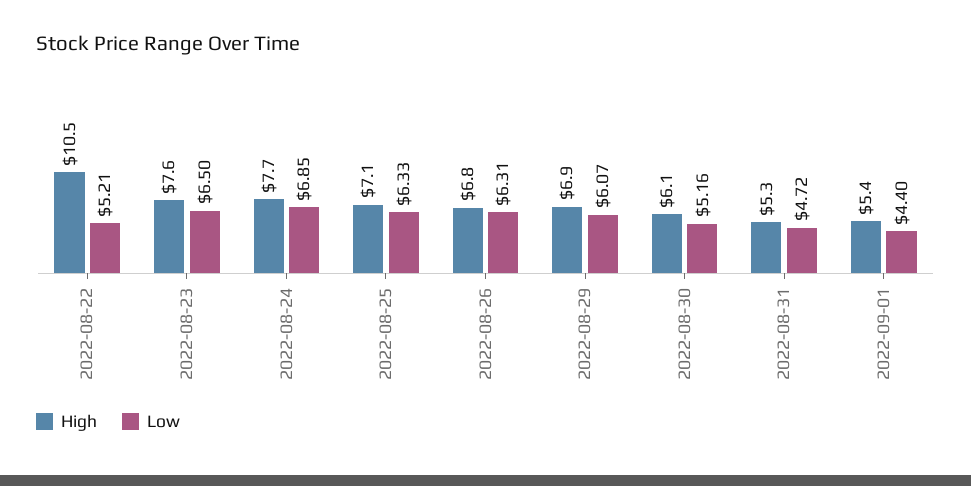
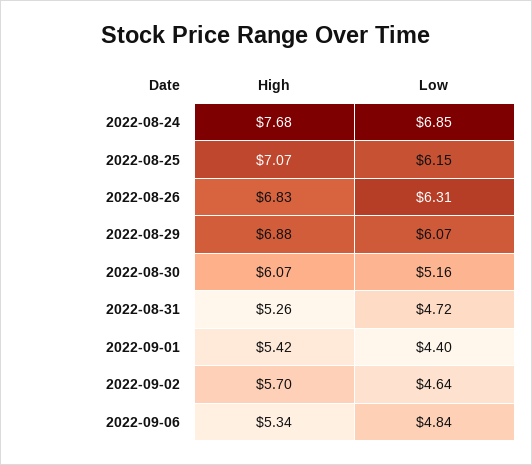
High, 2022-08-22: 10.5 -> none
Low, 2022-08-22: 5.21 -> none
High, 2022-08-23: 7.6 -> none
Low, 2022-08-23: 6.5 -> none
Low, 2022-08-25: 6.33 -> 6.15
High, 2022-09-02: none -> 5.7
Low, 2022-09-02: none -> 4.64
High, 2022-09-06: none -> 5.34
Low, 2022-09-06: none -> 4.84

